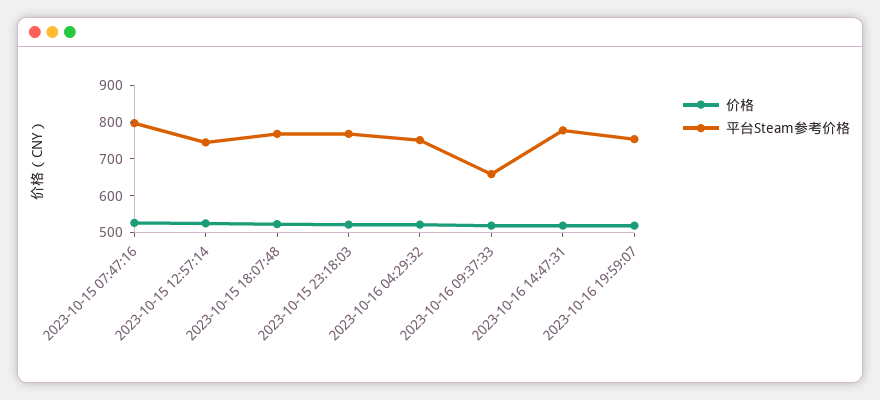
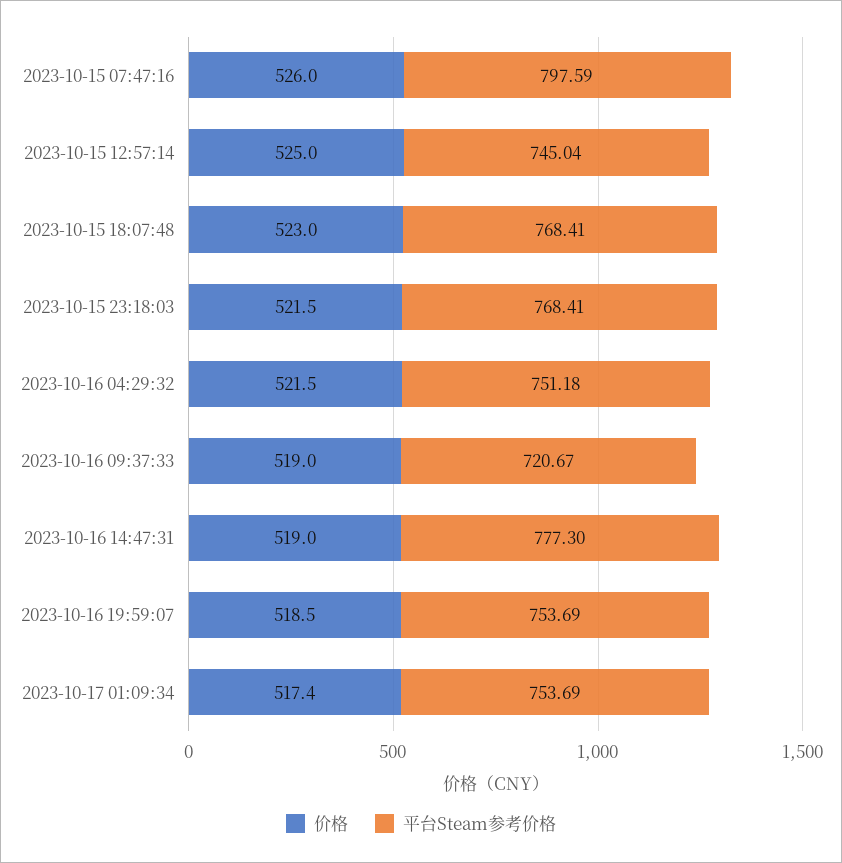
平台Steam参考价格, 2023-10-16 09:37:33: 650 -> 720.67
价格, 2023-10-17 01:09:34: none -> 517.4
平台Steam参考价格, 2023-10-17 01:09:34: none -> 753.69

